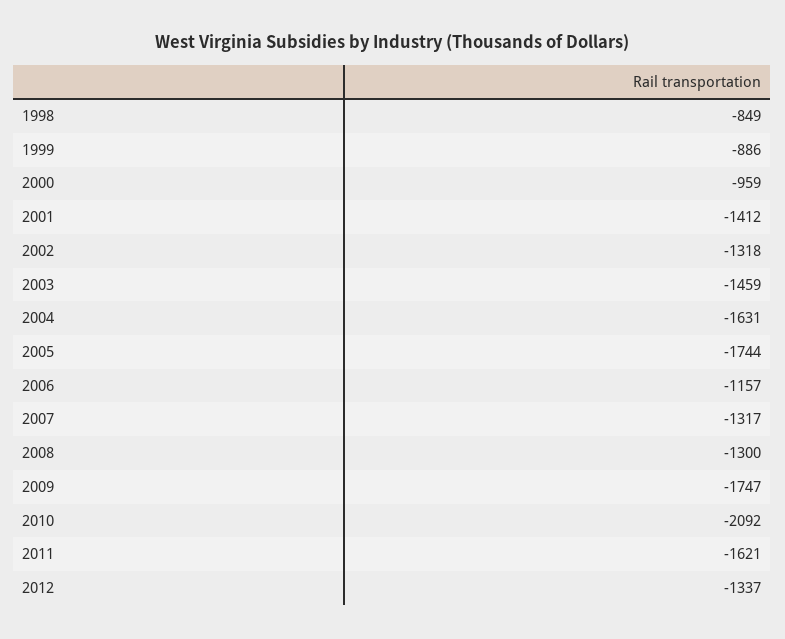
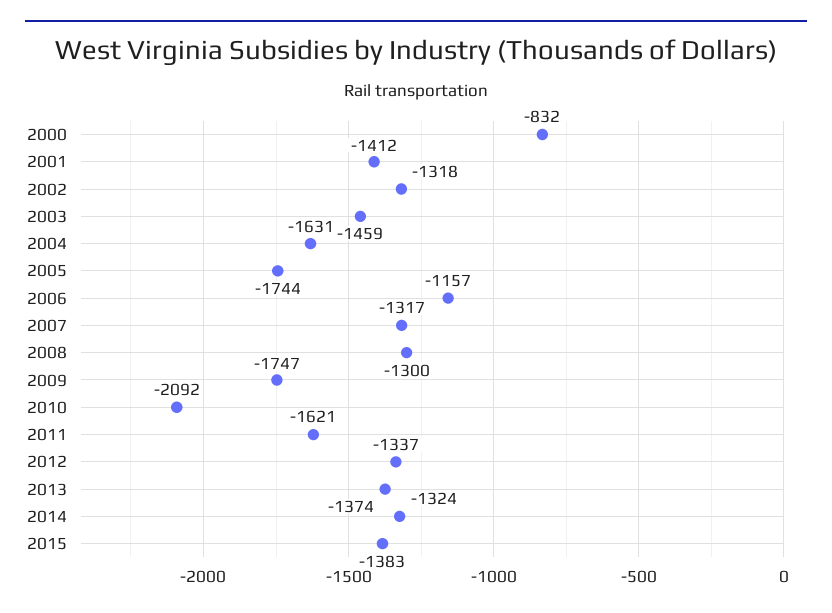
1998: -849 -> none
1999: -886 -> none
2000: -959 -> -832
2013: none -> -1374
2014: none -> -1324
2015: none -> -1383

